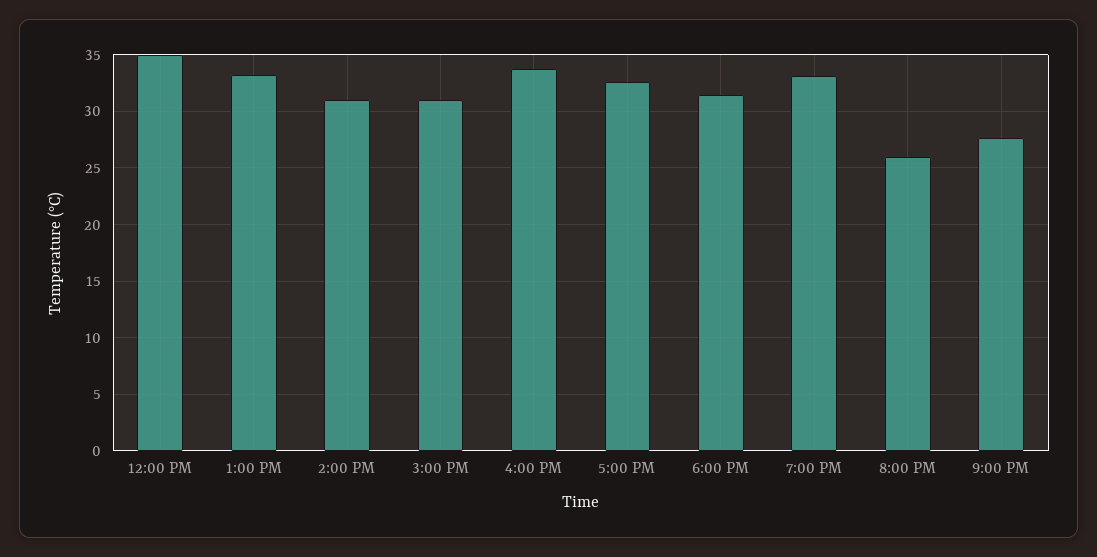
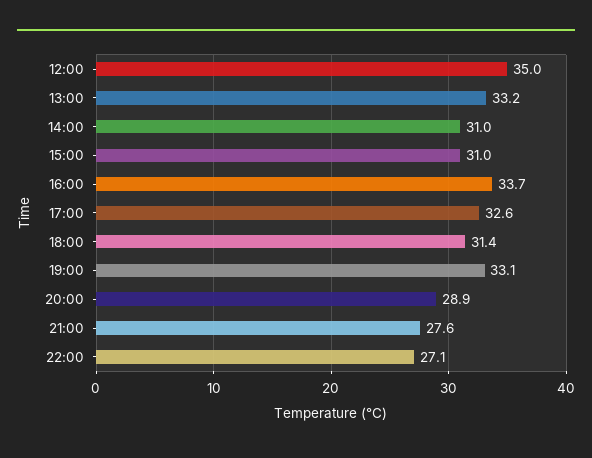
8:00 PM: 26 -> 28.9
22:00: none -> 27.1

